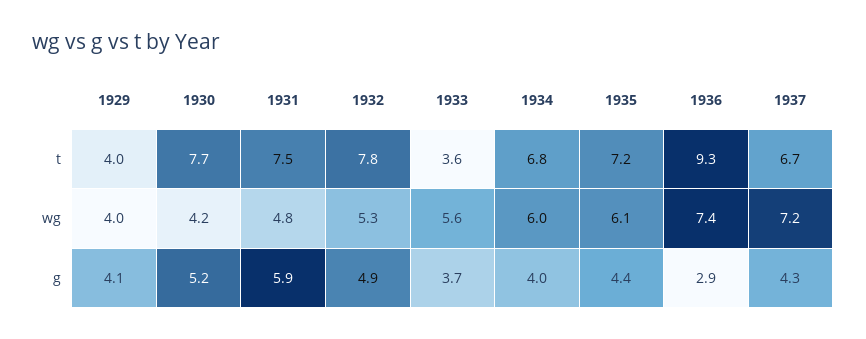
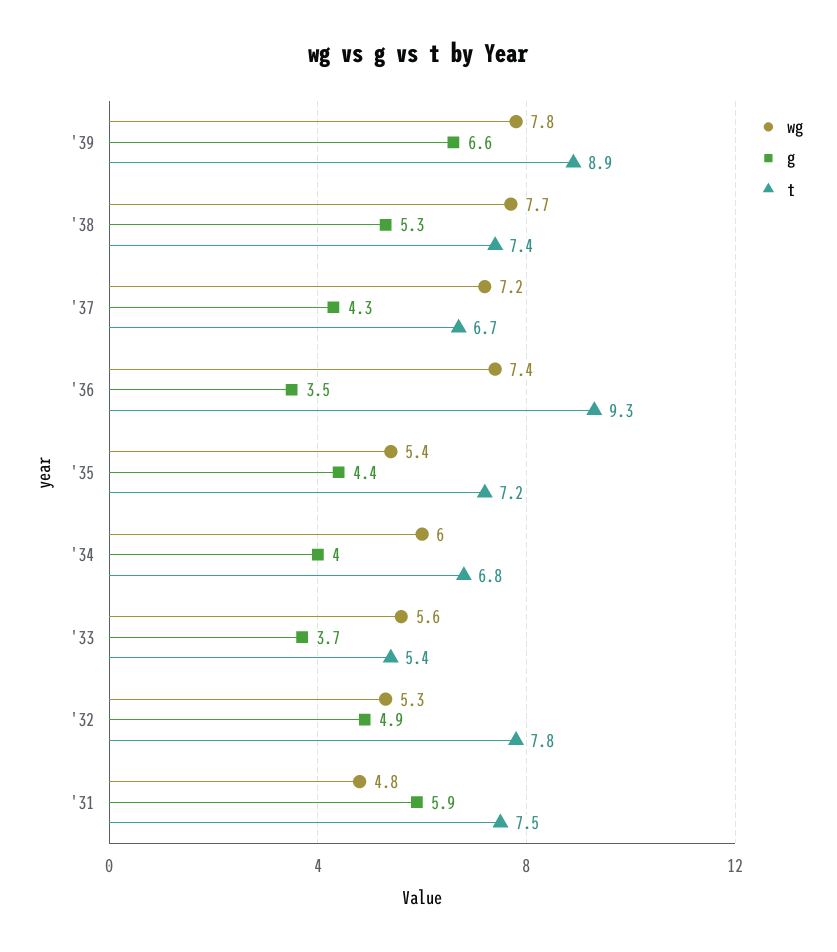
t, 1929: 4 -> none
t, 1930: 7.7 -> none
t, 1933: 3.6 -> 5.4
wg, 1929: 4 -> none
wg, 1930: 4.2 -> none
wg, 1935: 6.1 -> 5.4
g, 1929: 4.1 -> none
g, 1930: 5.2 -> none
g, 1936: 2.9 -> 3.5
wg, '39: none -> 7.8
g, '39: none -> 6.6
t, '39: none -> 8.9
wg, '38: none -> 7.7
g, '38: none -> 5.3
t, '38: none -> 7.4

